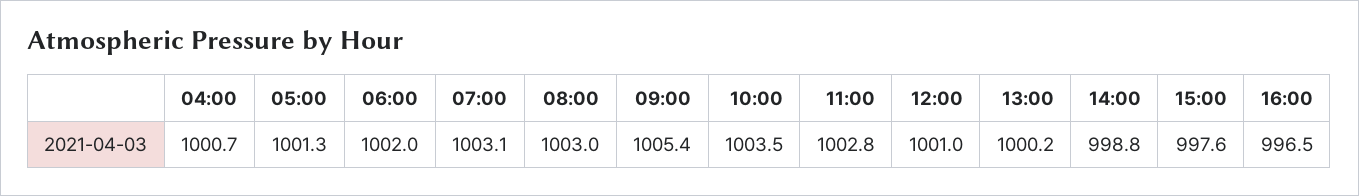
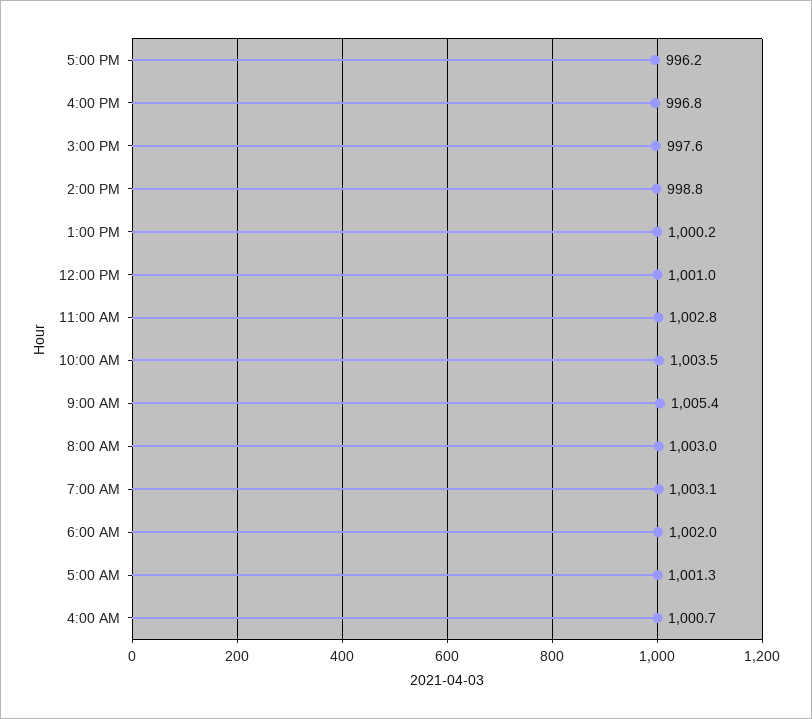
16:00: 996.5 -> 996.8
5:00 PM: none -> 996.2

